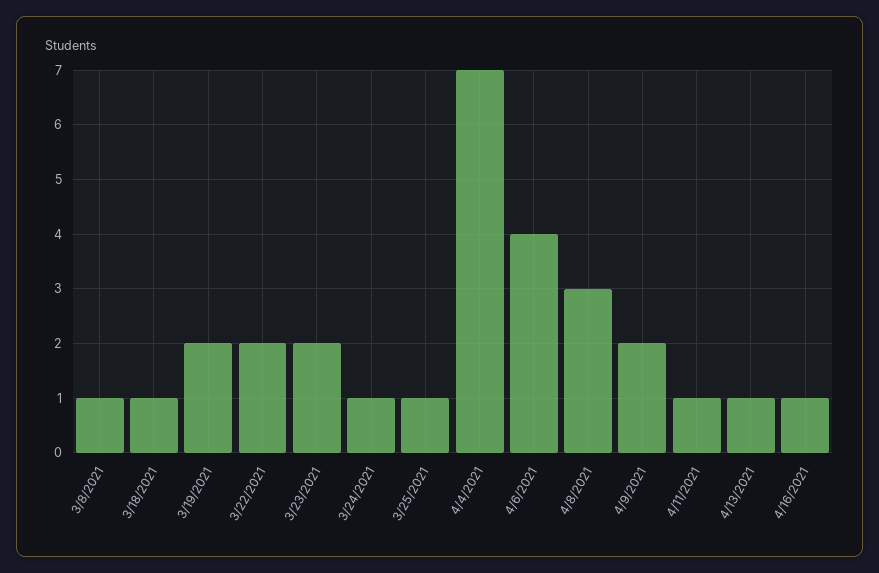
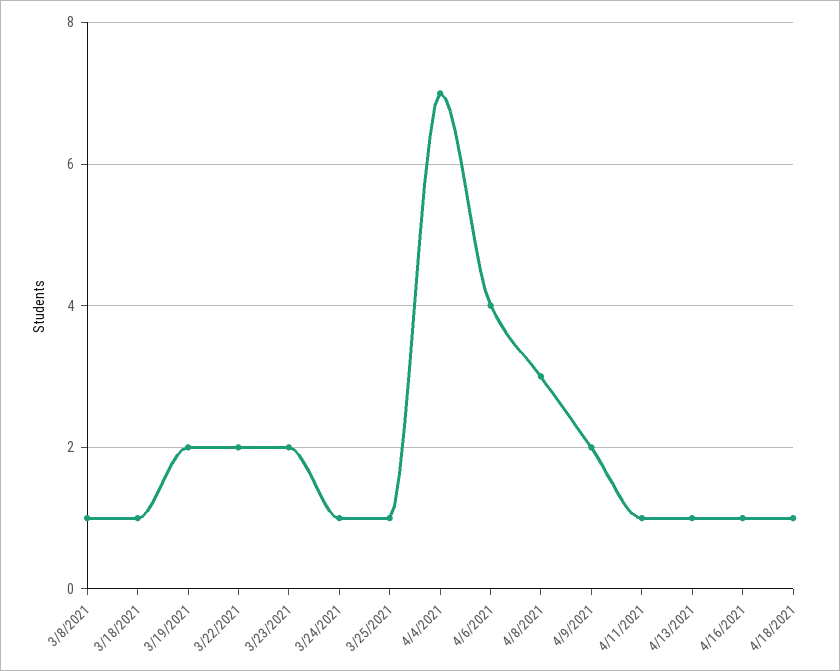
4/18/2021: none -> 1

